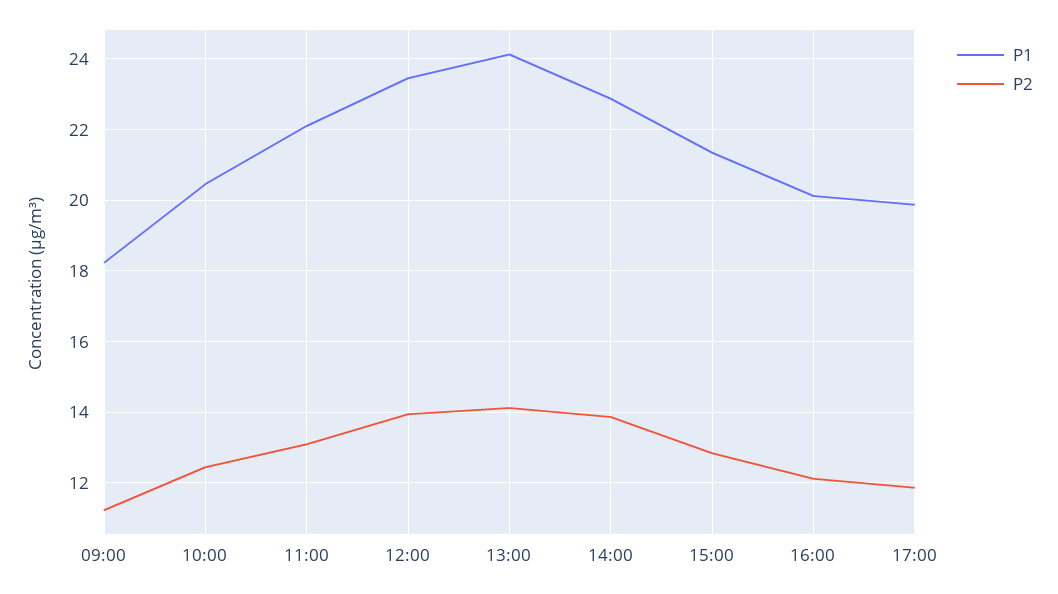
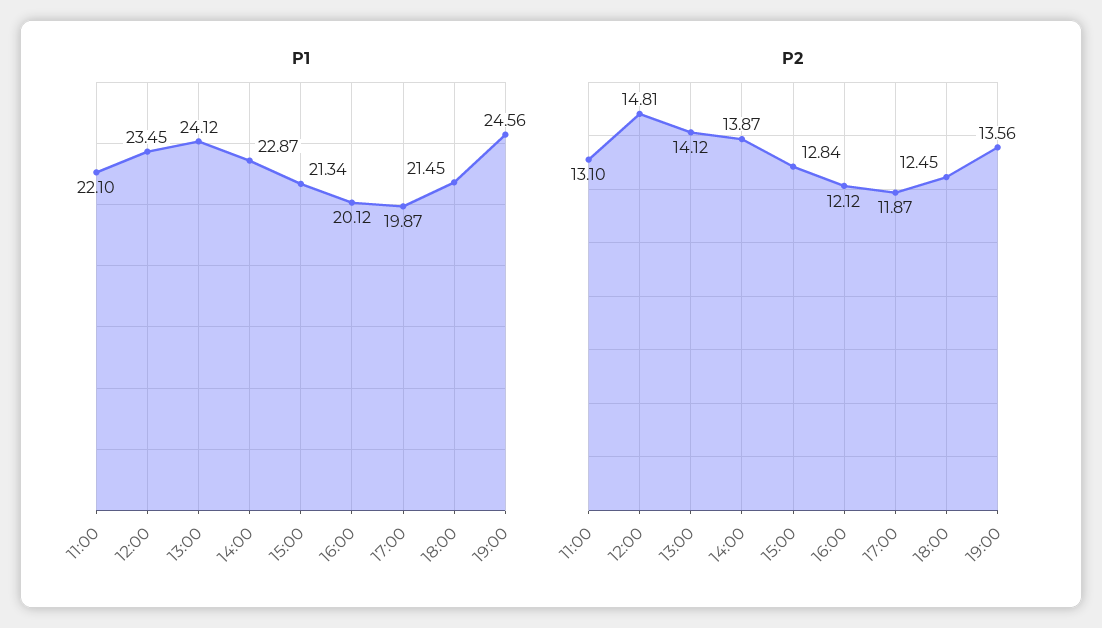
P1, 09:00: 18.2 -> none
P2, 09:00: 11.2 -> none
P1, 10:00: 20.4 -> none
P2, 10:00: 12.4 -> none
P2, 12:00: 14 -> 14.81
P1, 18:00: none -> 21.45
P1, 19:00: none -> 24.56
P2, 18:00: none -> 12.45
P2, 19:00: none -> 13.56

